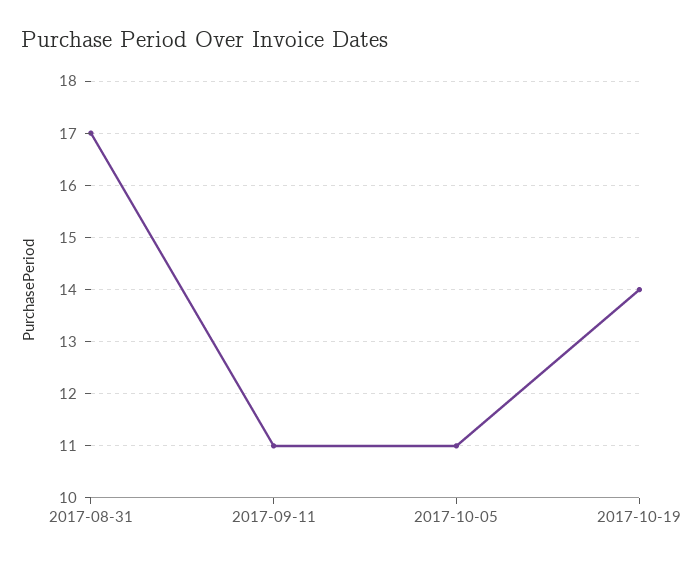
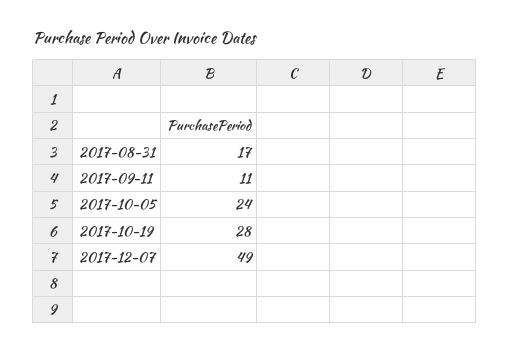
2017-10-05: 11 -> 24
2017-10-19: 14 -> 28
2017-12-07: none -> 49

